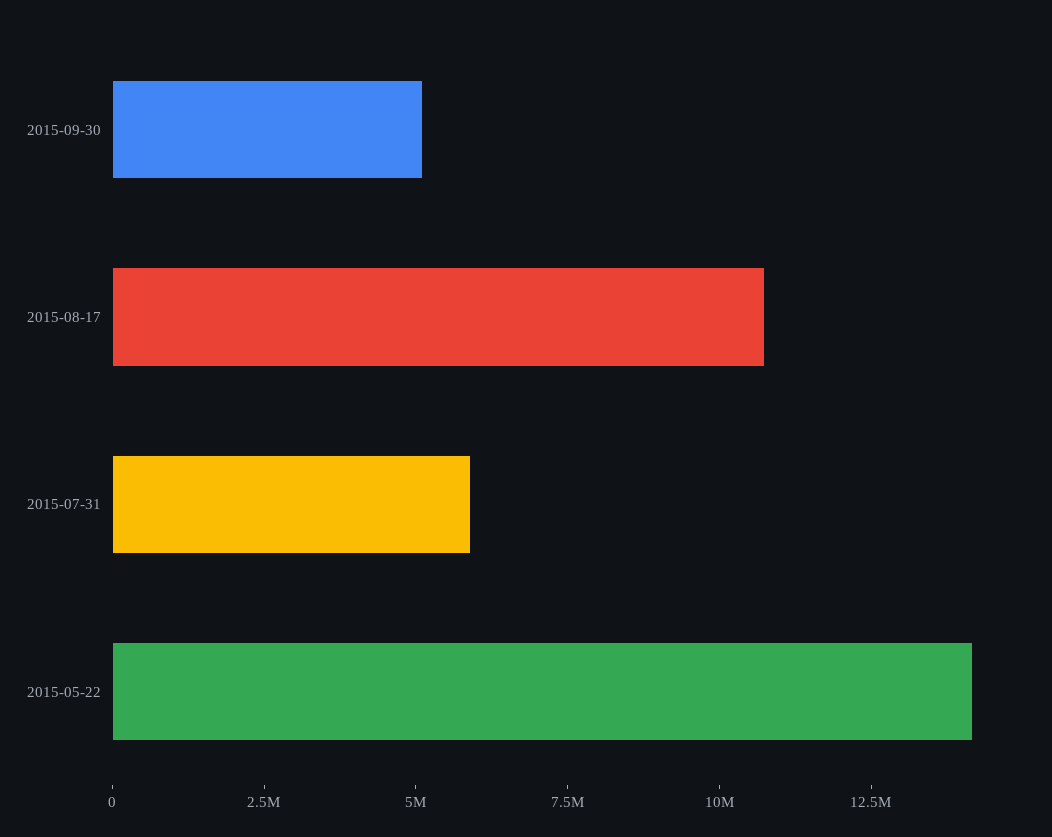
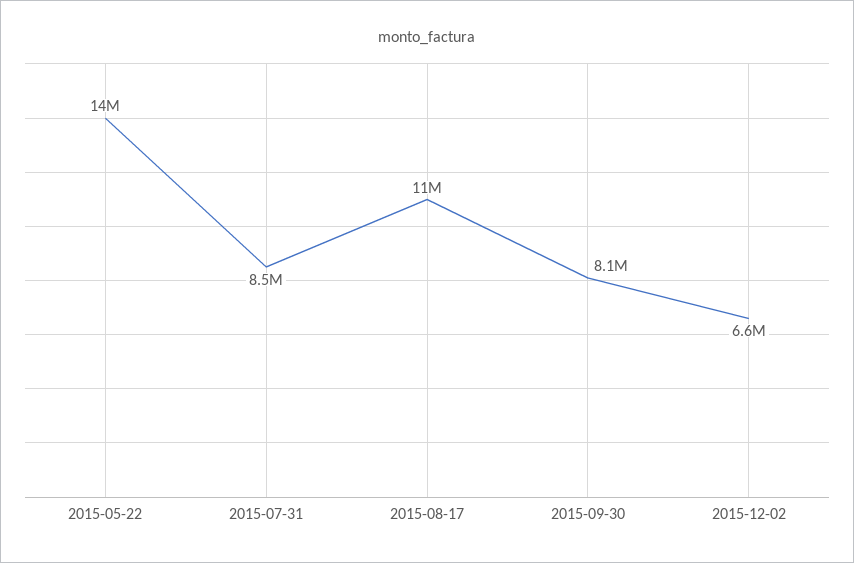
2015-09-30: 5000000 -> 8100000
2015-07-31: 6000000 -> 8500000
2015-12-02: none -> 6600000

